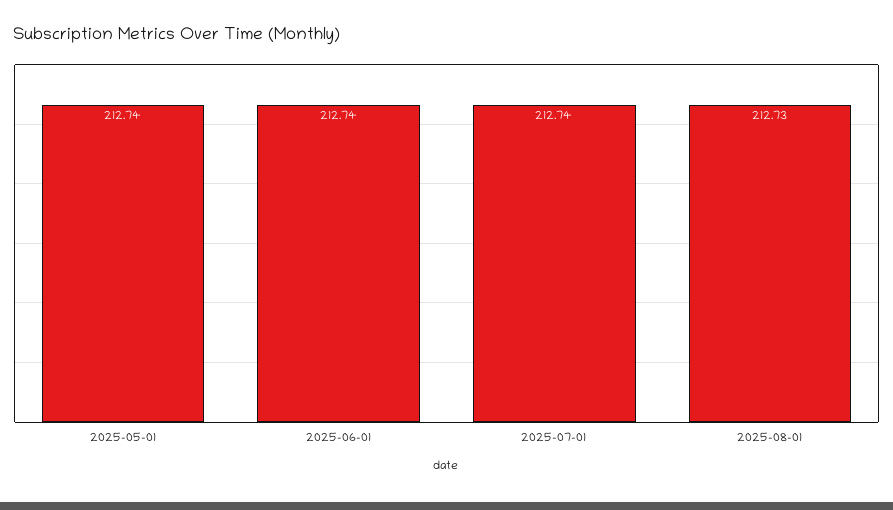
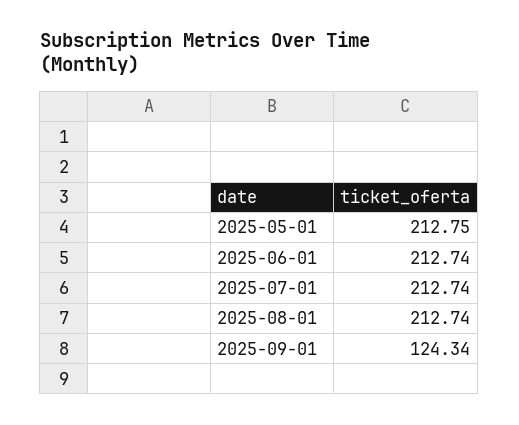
2025-05-01: 212.74 -> 212.75
2025-08-01: 212.73 -> 212.74
2025-09-01: none -> 124.34

